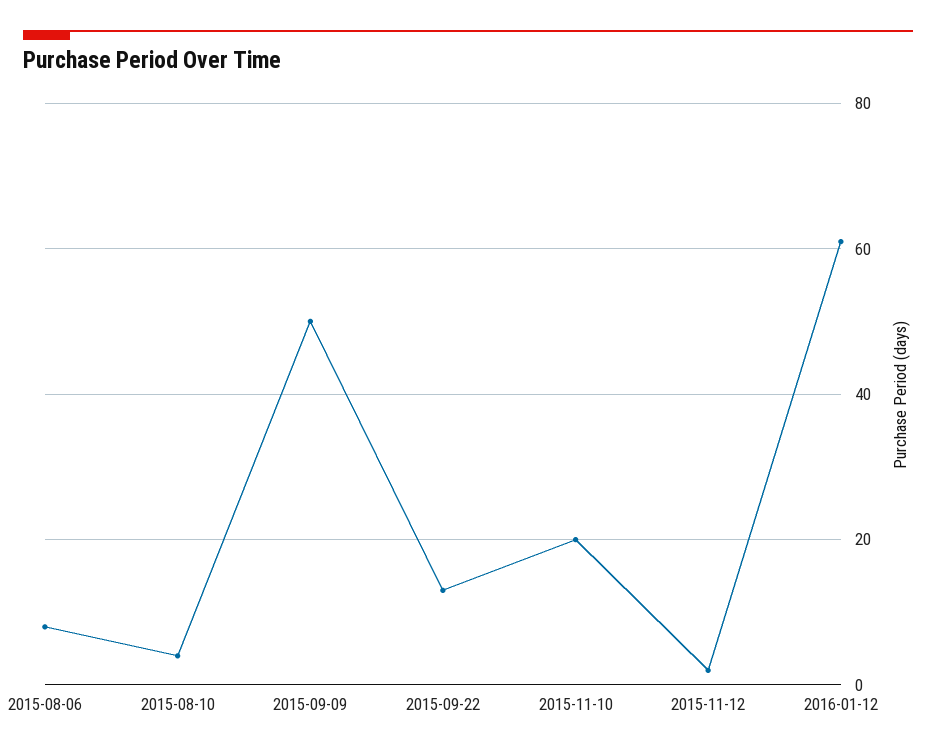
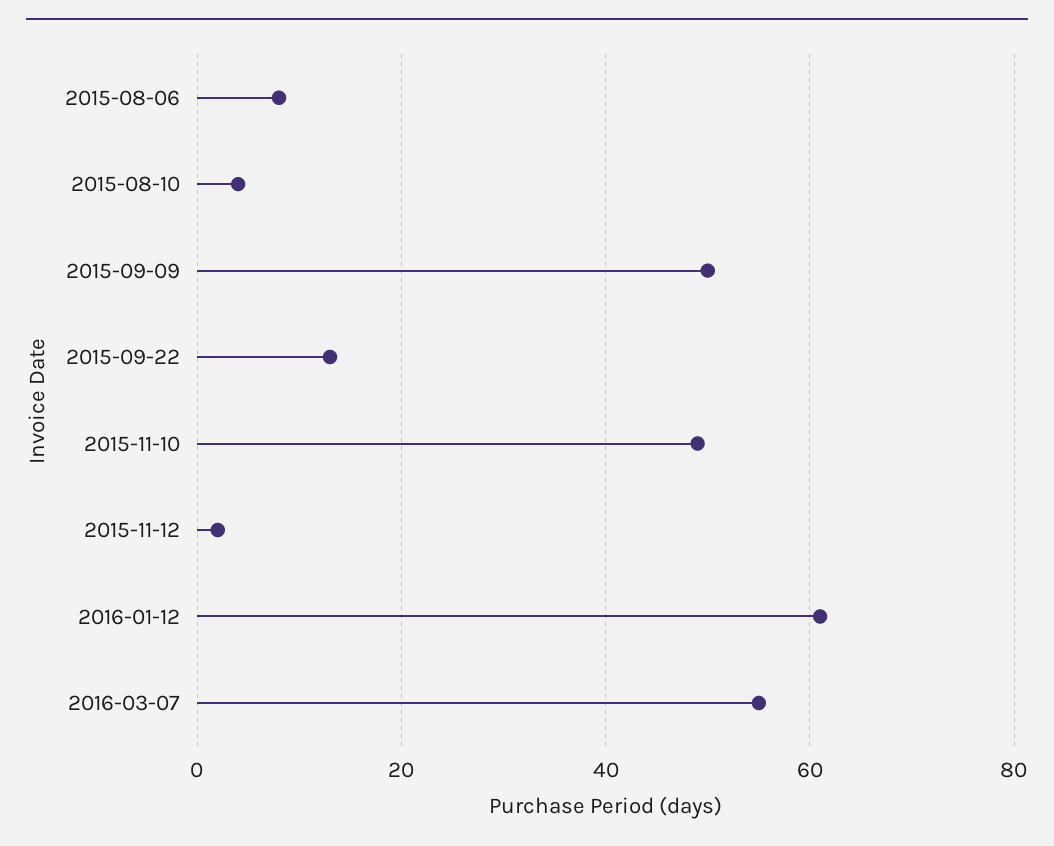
2015-11-10: 20 -> 50
2016-03-07: none -> 55

